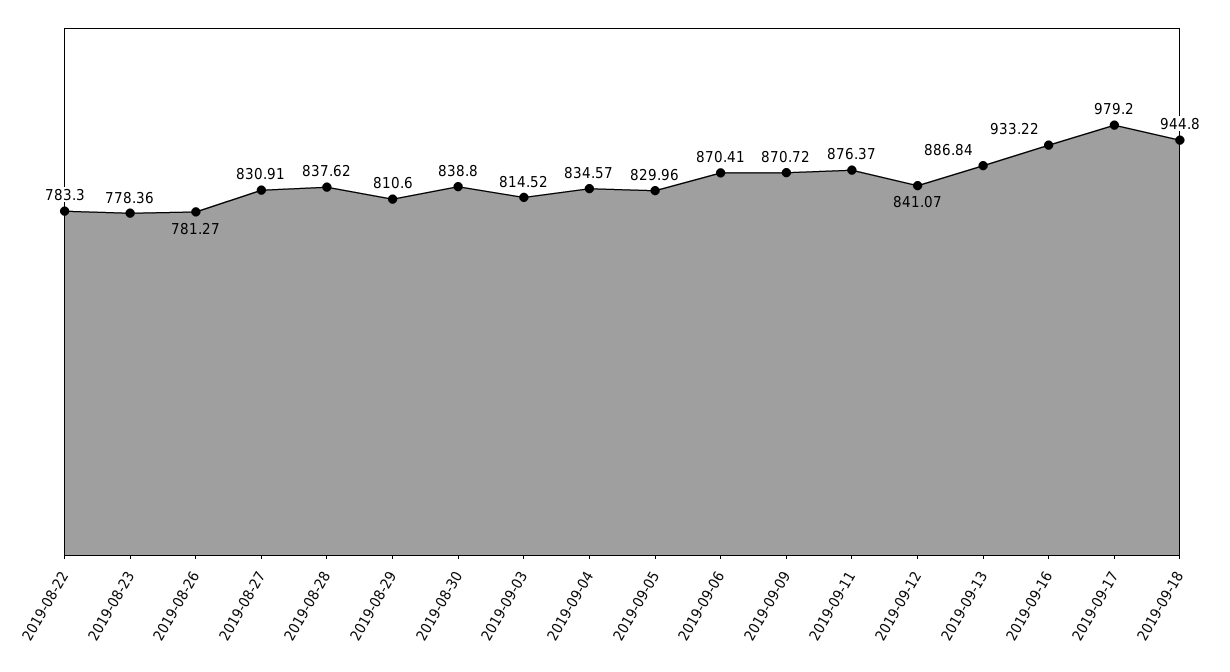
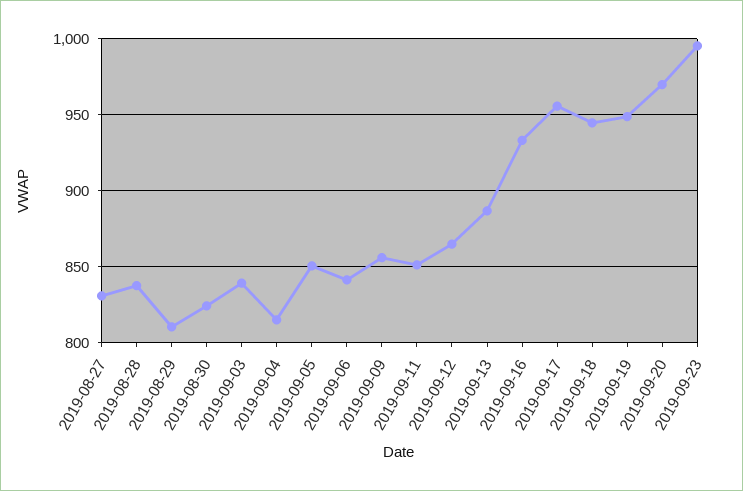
2019-08-22: 783.3 -> none
2019-08-23: 778.36 -> none
2019-08-26: 781.27 -> none
2019-08-30: 838.8 -> 825
2019-09-03: 814.52 -> 840
2019-09-04: 834.57 -> 815
2019-09-05: 829.96 -> 850
2019-09-06: 870.41 -> 840
2019-09-09: 870.72 -> 855
2019-09-11: 876.37 -> 850
2019-09-12: 841.07 -> 865
2019-09-17: 979.2 -> 955
2019-09-19: none -> 950
2019-09-20: none -> 970
2019-09-23: none -> 995

